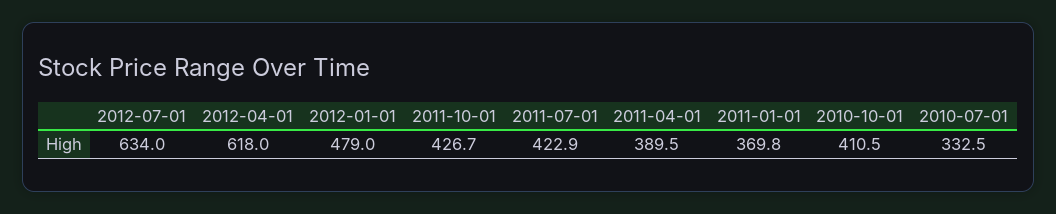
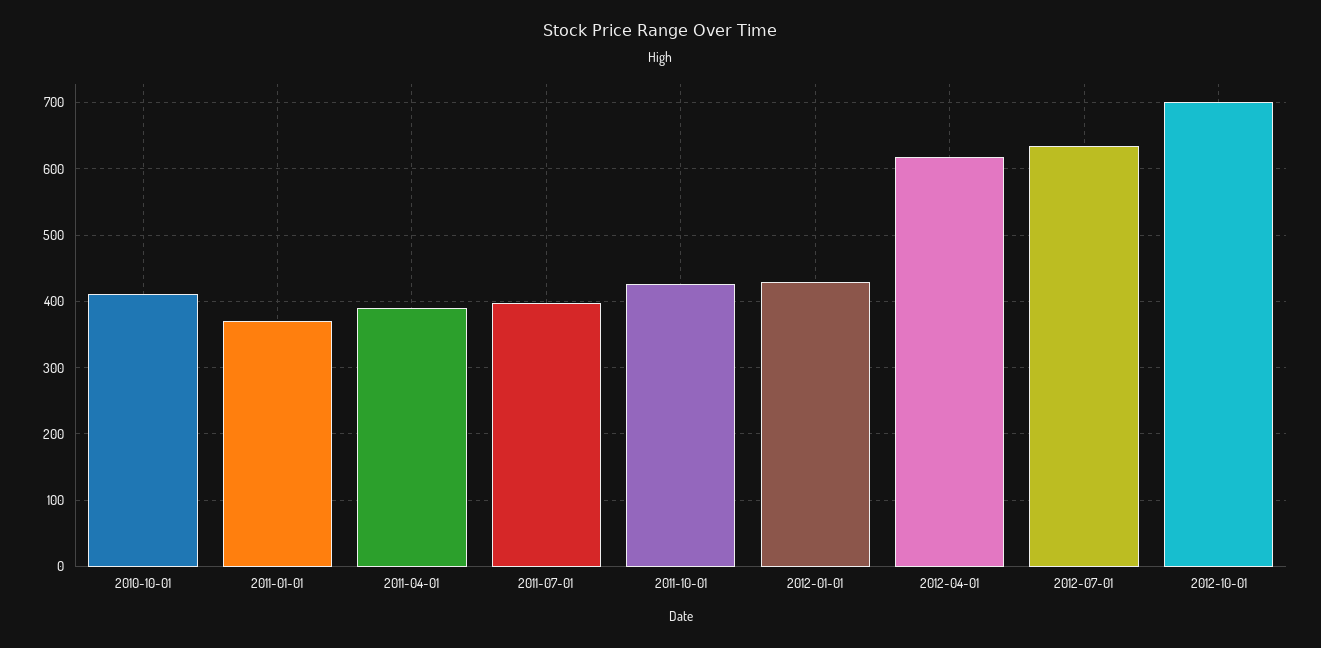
2012-01-01: 479 -> 430
2011-07-01: 422.9 -> 400
2010-07-01: 332.5 -> none
2012-10-01: none -> 700

